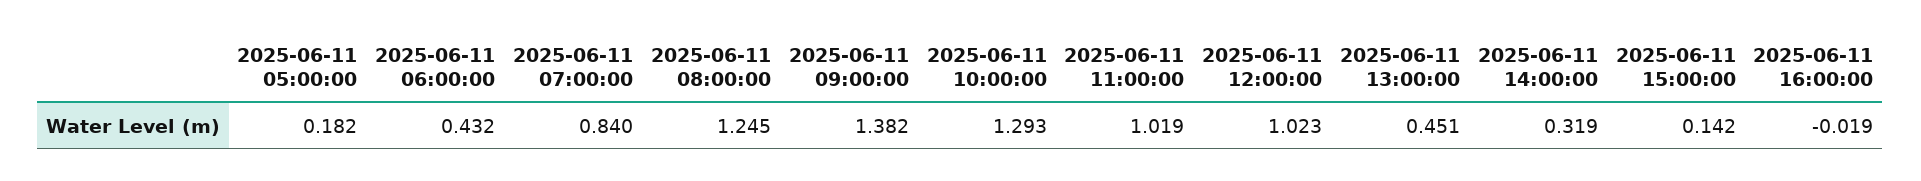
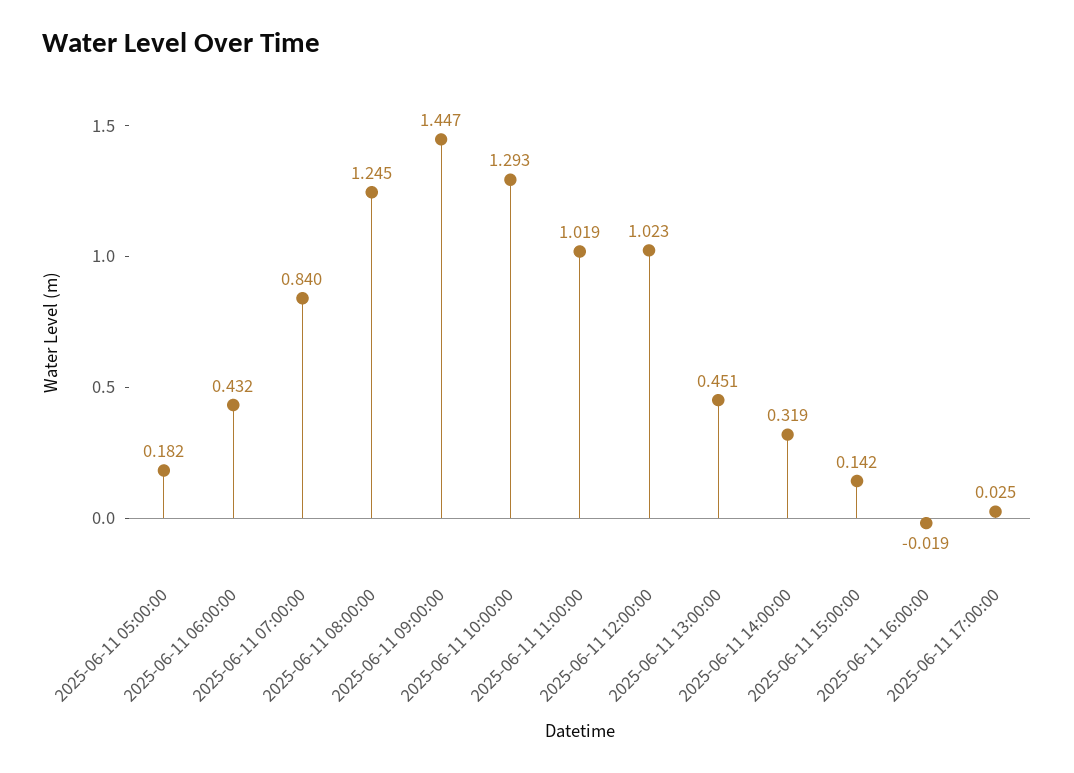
2025-06-11 09:00:00: 1.382 -> 1.447
2025-06-11 17:00:00: none -> 0.025

